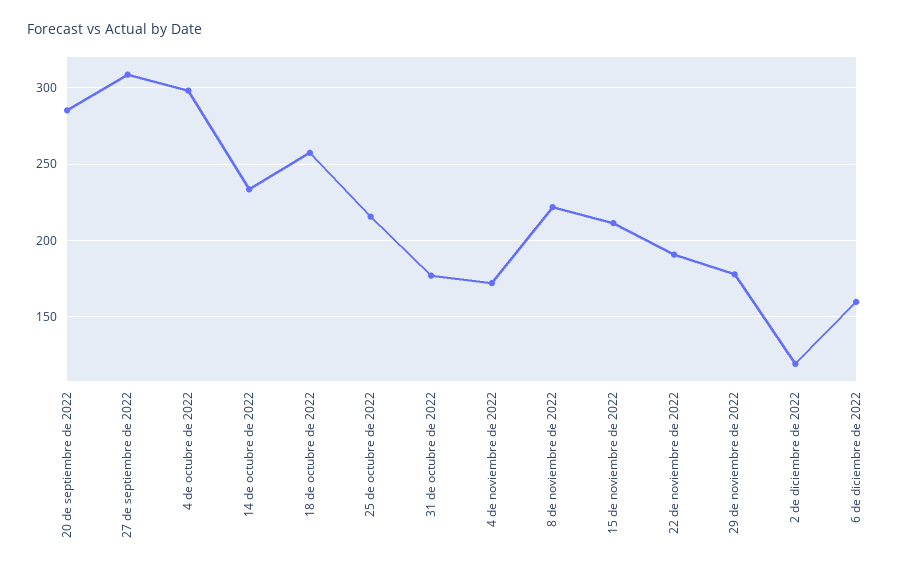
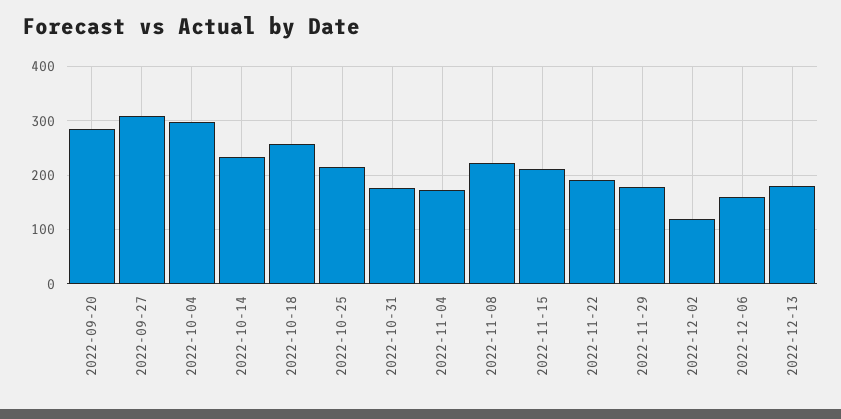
2022-12-13: none -> 180

